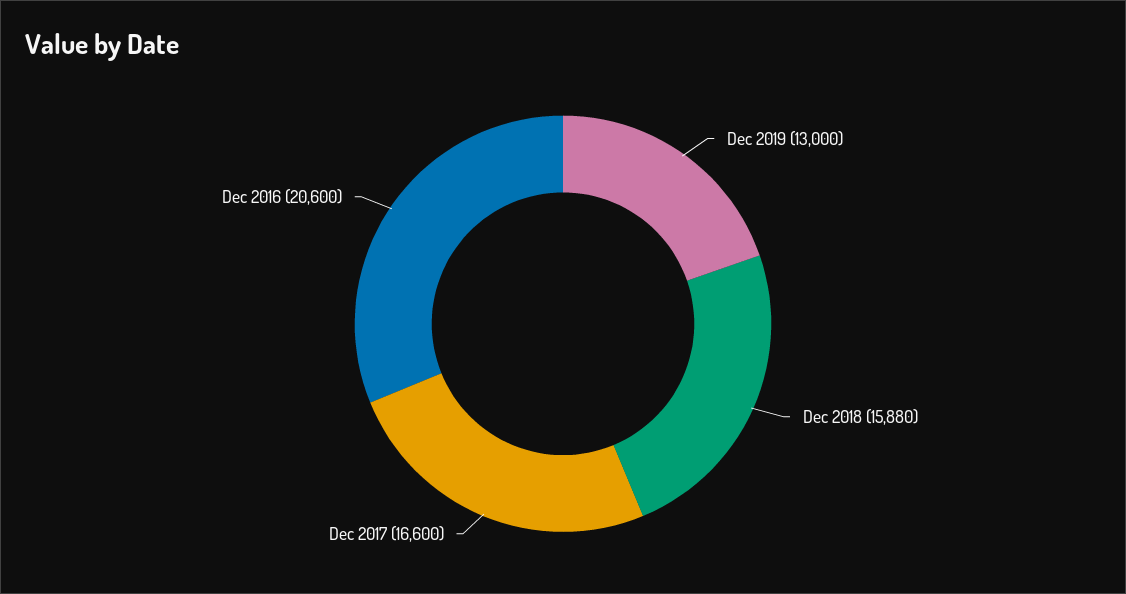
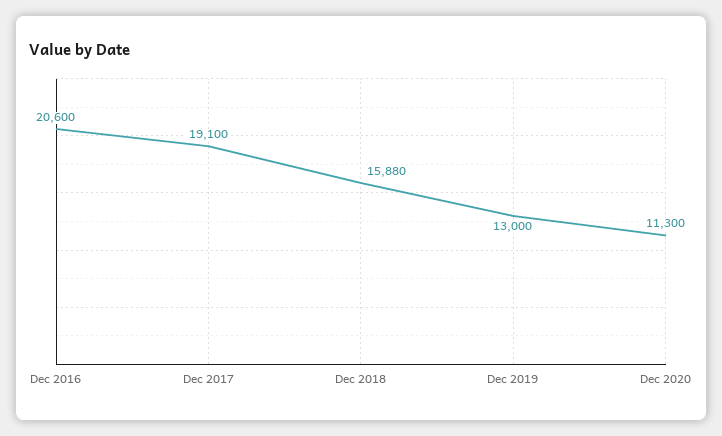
Dec 2017: 16600 -> 19100
Dec 2020: none -> 11300

